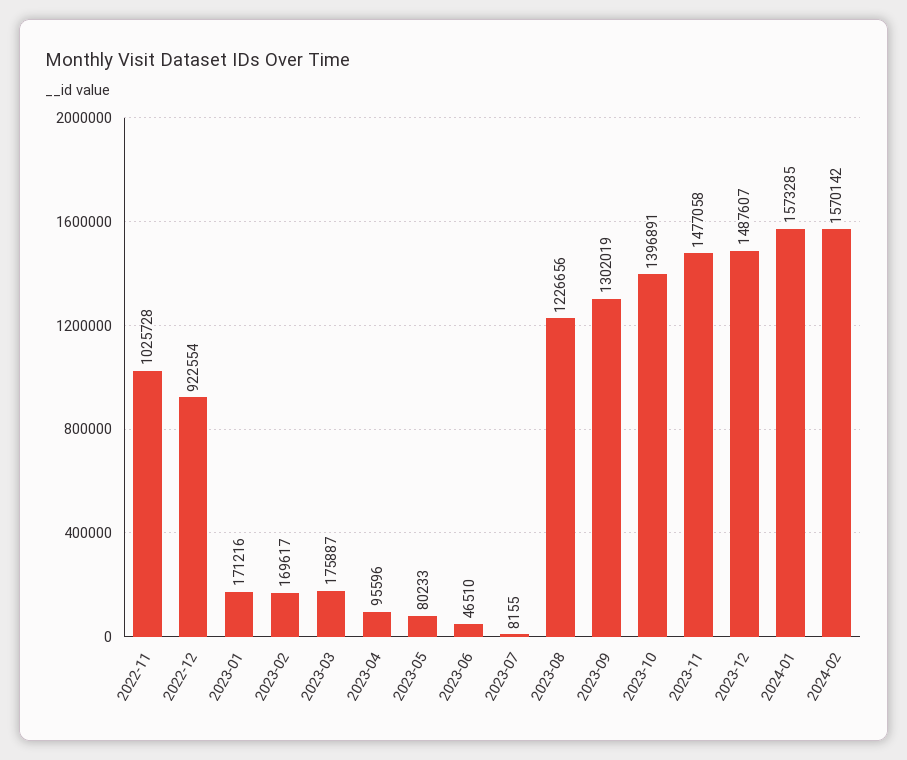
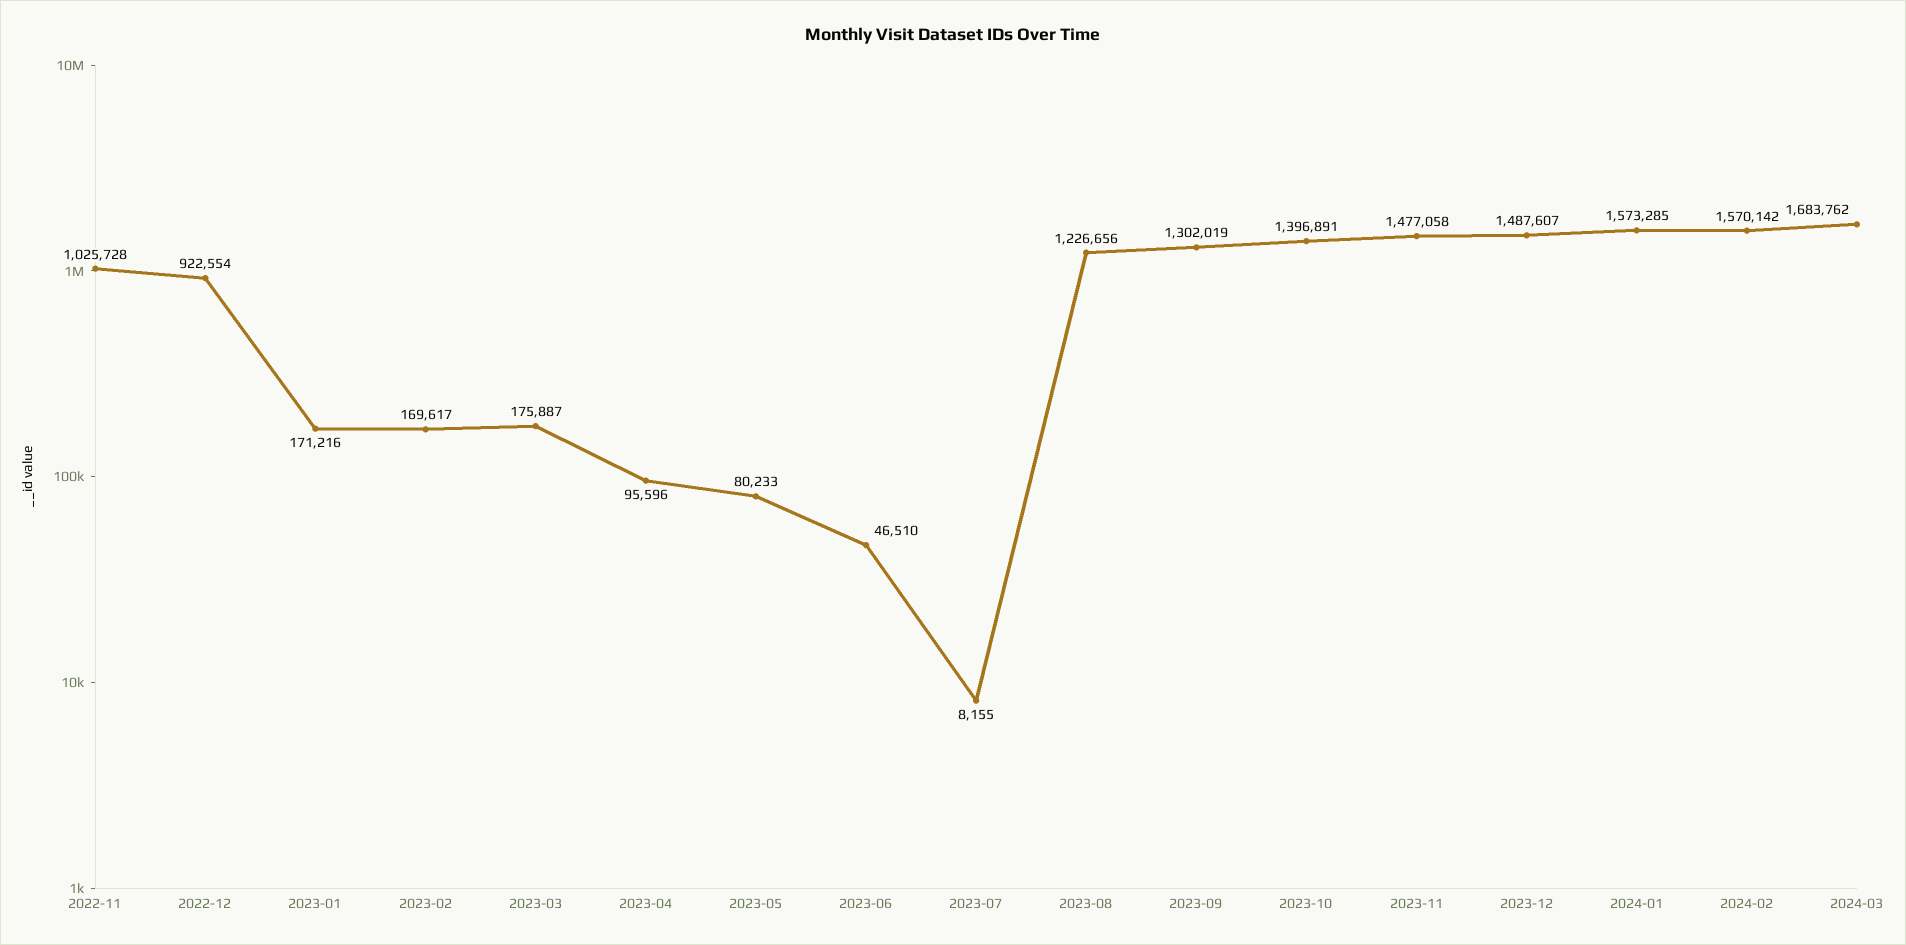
2024-03: none -> 1683762

